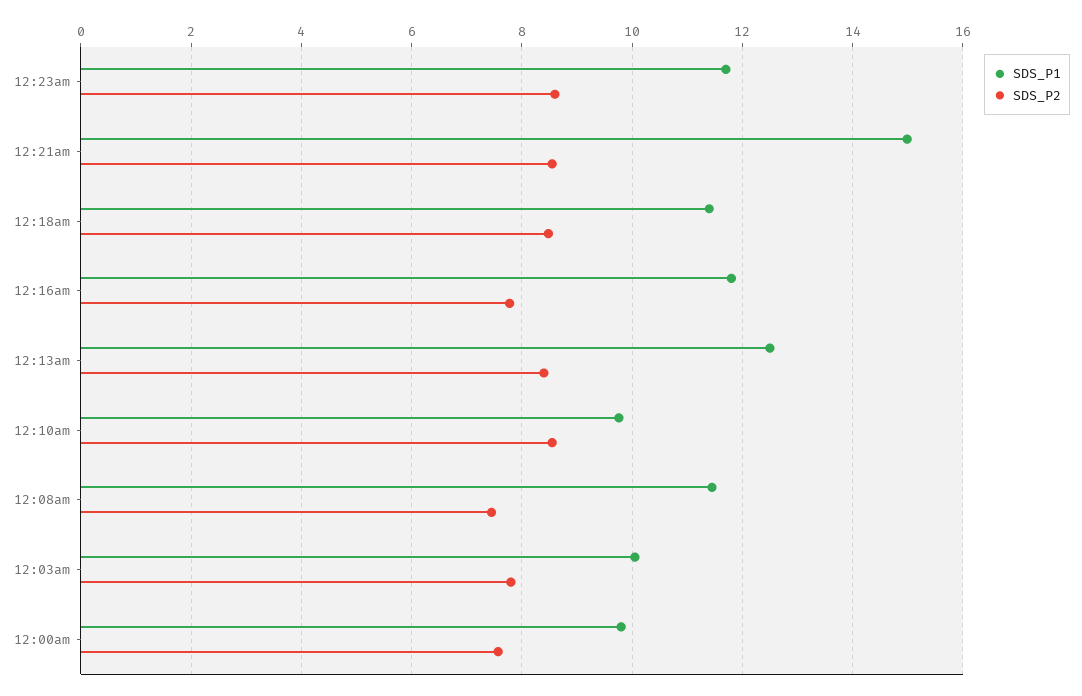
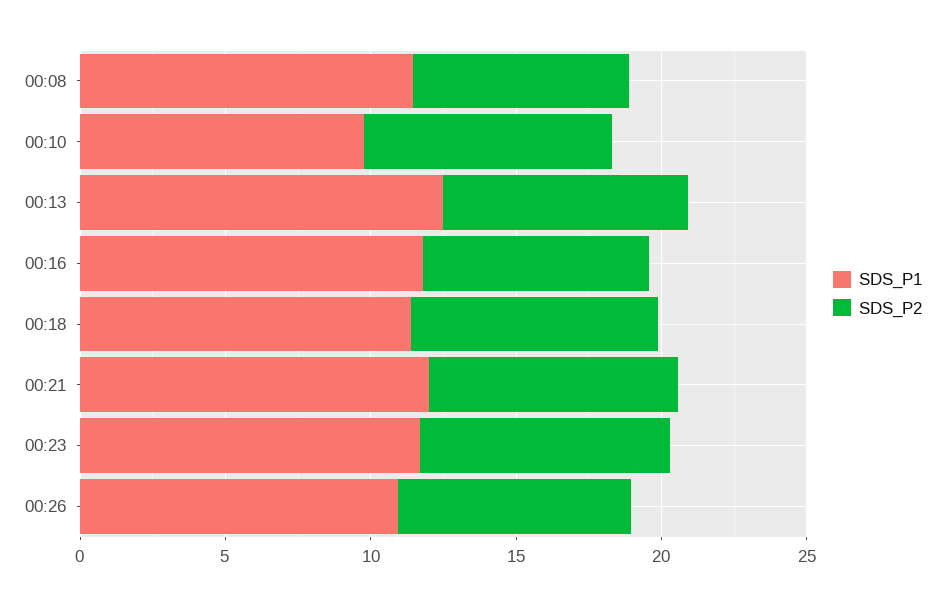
SDS_P1, 12:21am: 15 -> 12
SDS_P1, 12:03am: 10 -> none
SDS_P2, 12:03am: 7.8 -> none
SDS_P1, 12:00am: 9.8 -> none
SDS_P2, 12:00am: 7.6 -> none
SDS_P1, 00:26: none -> 11
SDS_P2, 00:26: none -> 8

